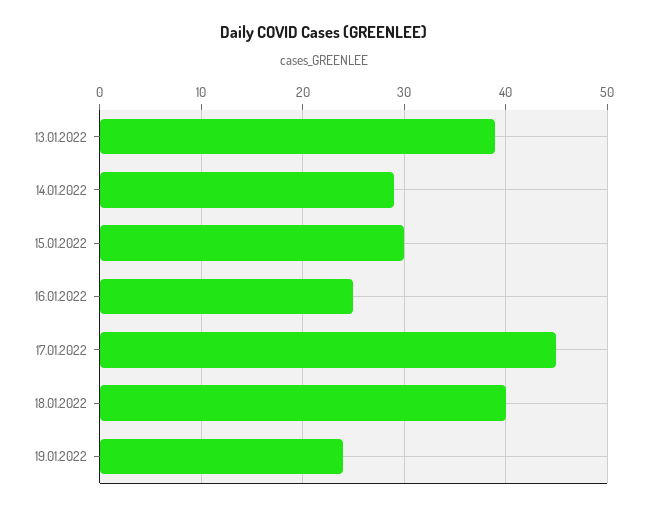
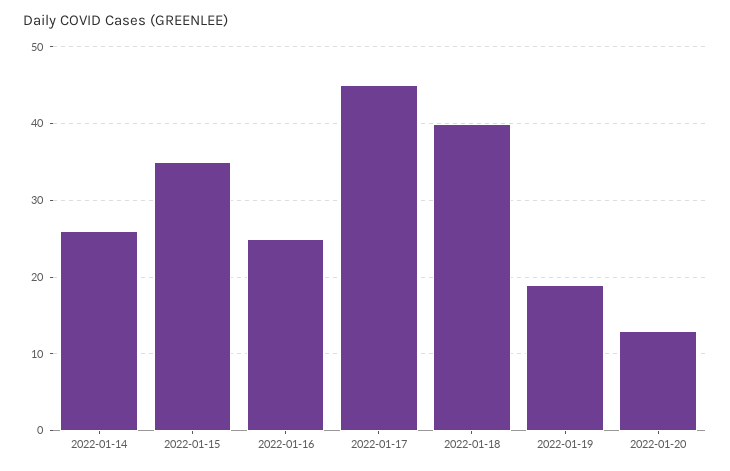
13.01.2022: 39 -> none
14.01.2022: 29 -> 26
15.01.2022: 30 -> 35
19.01.2022: 24 -> 19
2022-01-20: none -> 13

